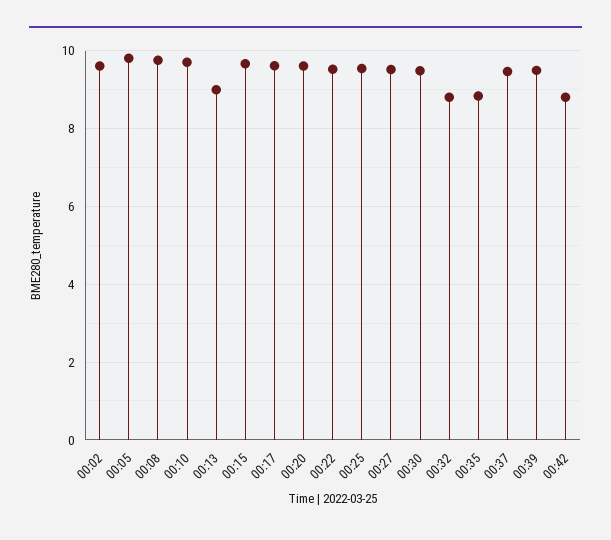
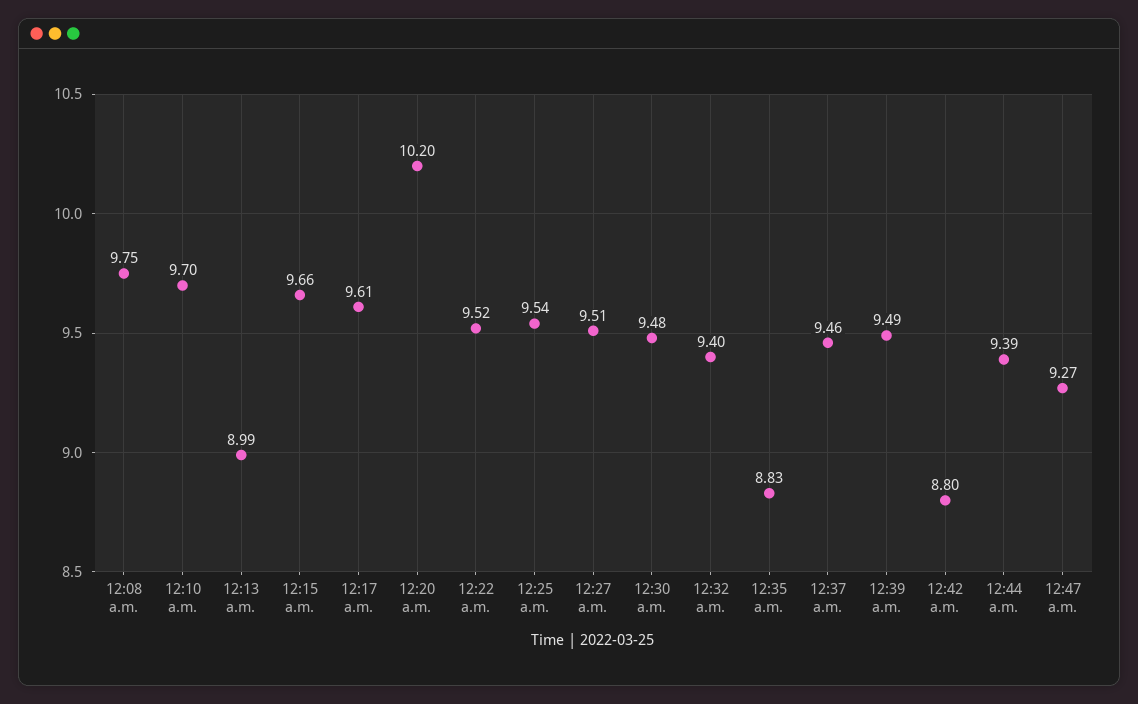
00:02: 9.6 -> none
00:05: 9.8 -> none
00:20: 9.6 -> 10.2
00:32: 8.8 -> 9.4
12:44 a.m.: none -> 9.39
12:47 a.m.: none -> 9.27

